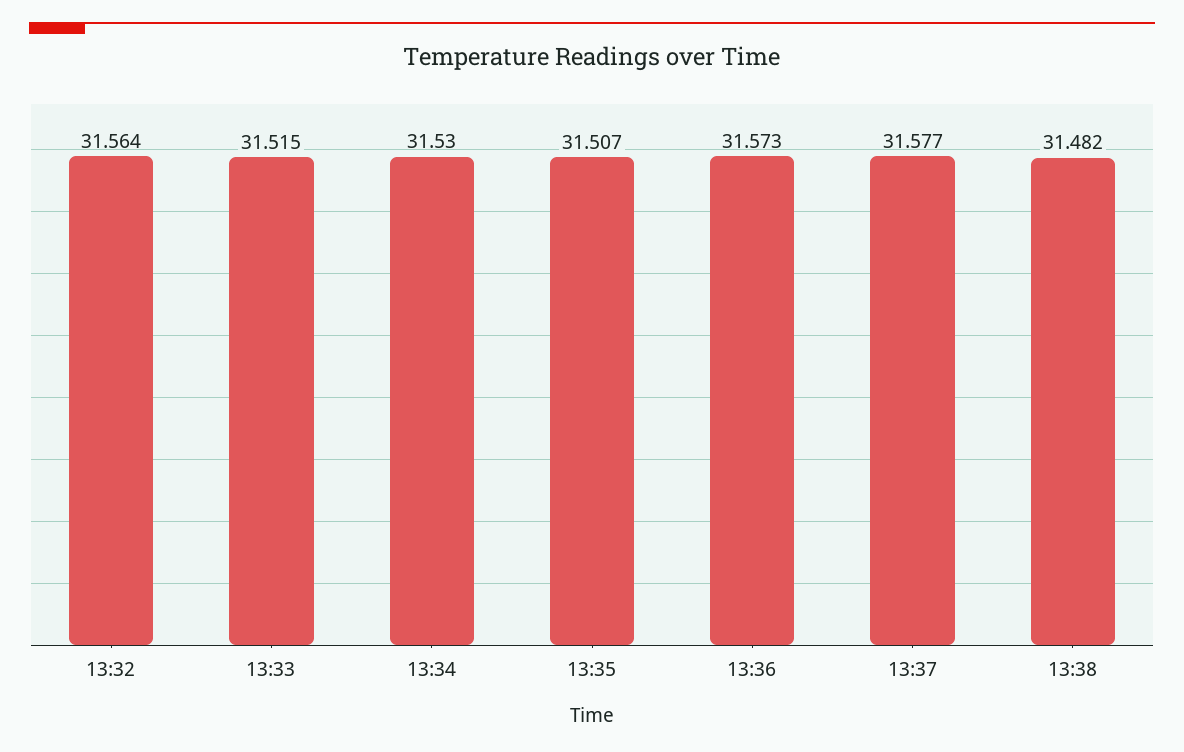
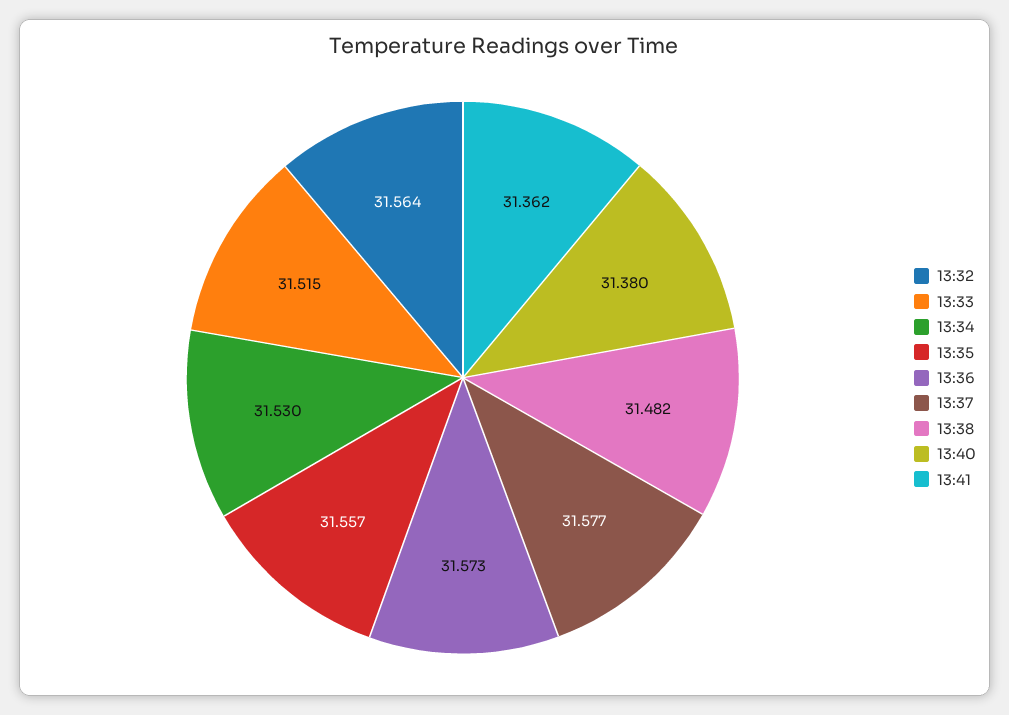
13:35: 31.507 -> 31.557
13:40: none -> 31.38
13:41: none -> 31.362

